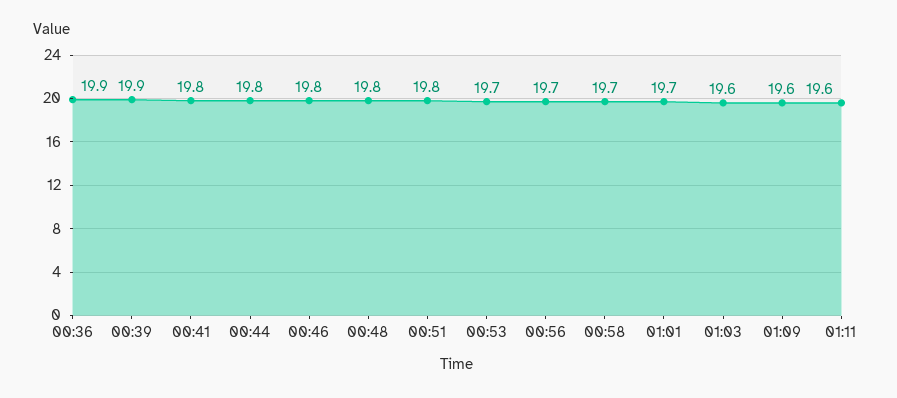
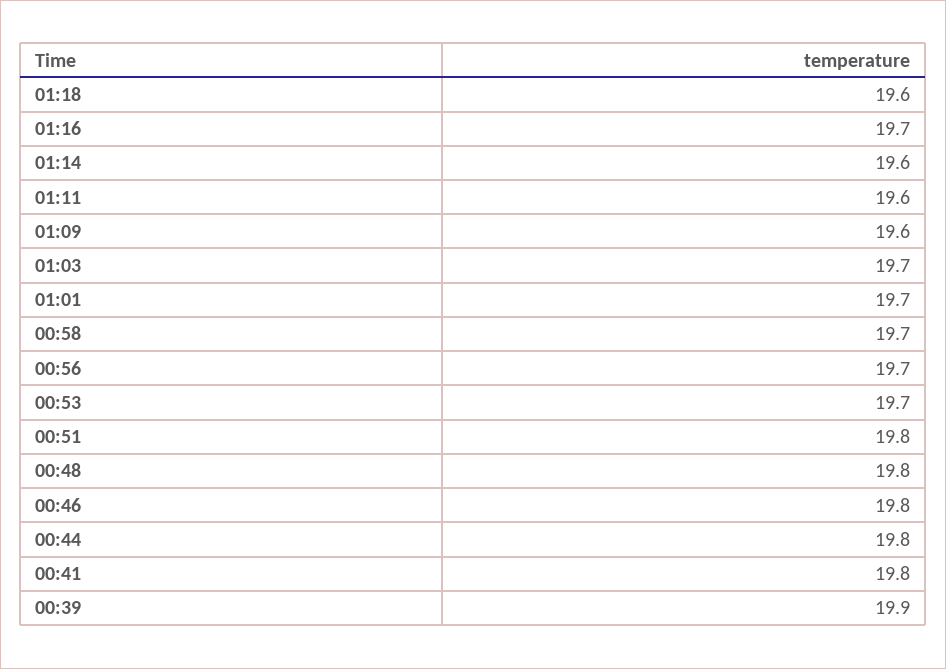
00:36: 19.9 -> none
01:03: 19.6 -> 19.7
01:18: none -> 19.6
01:16: none -> 19.7
01:14: none -> 19.6

